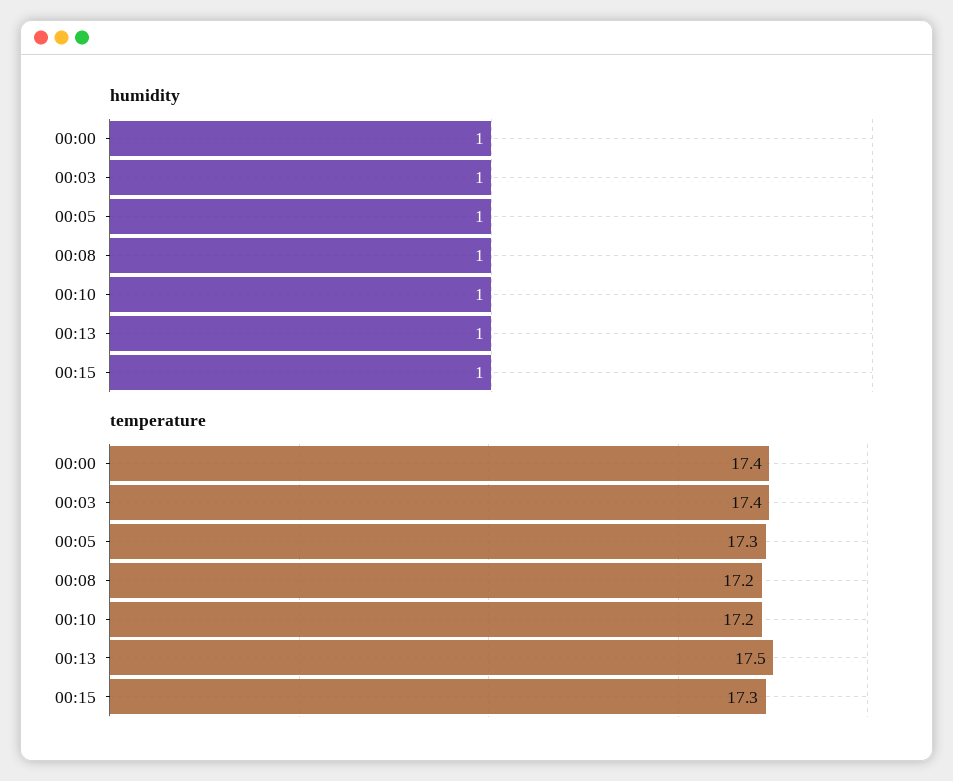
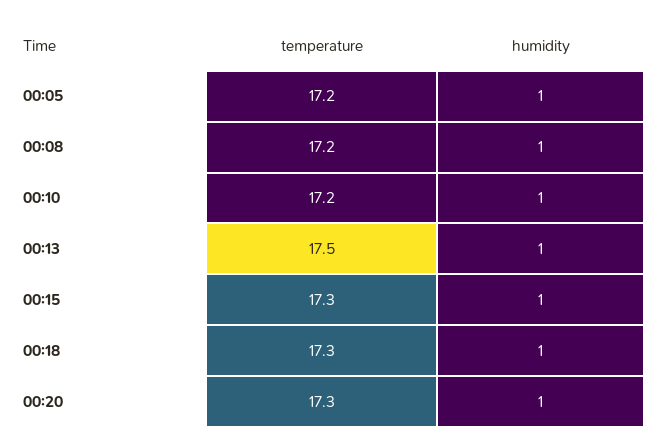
humidity, 00:00: 1 -> none
humidity, 00:03: 1 -> none
temperature, 00:00: 17.4 -> none
temperature, 00:03: 17.4 -> none
temperature, 00:05: 17.3 -> 17.2
temperature, 00:18: none -> 17.3
humidity, 00:18: none -> 1
temperature, 00:20: none -> 17.3
humidity, 00:20: none -> 1

